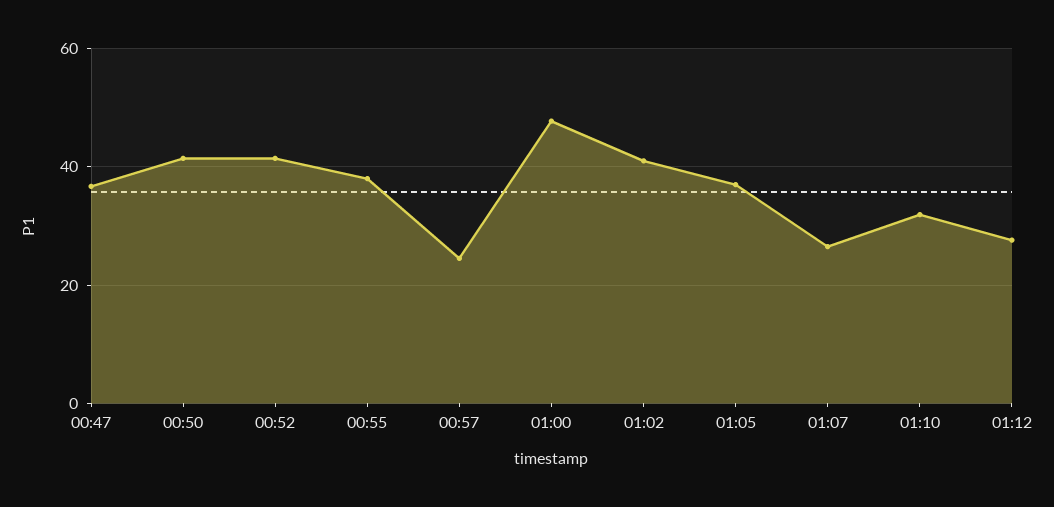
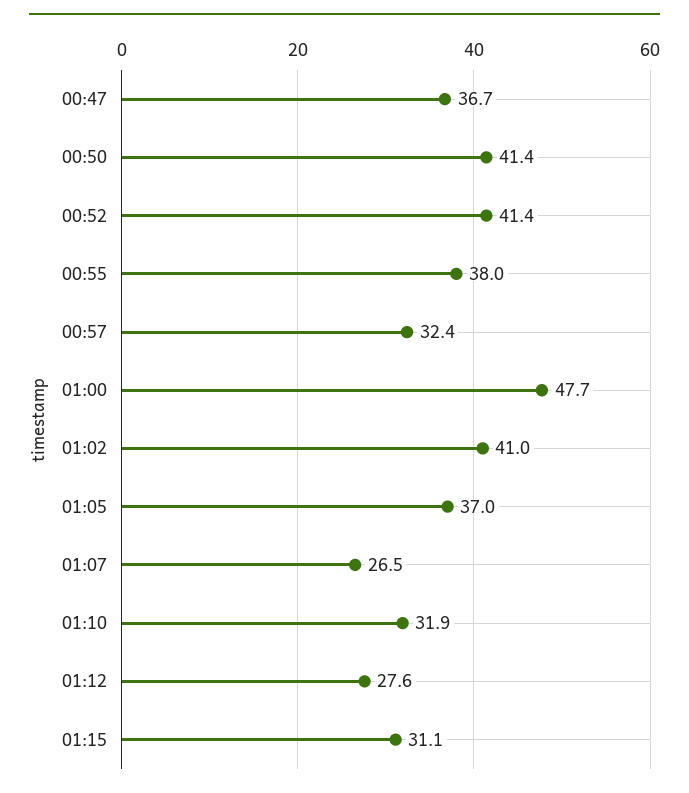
00:57: 24 -> 32.4
01:15: none -> 31.1

